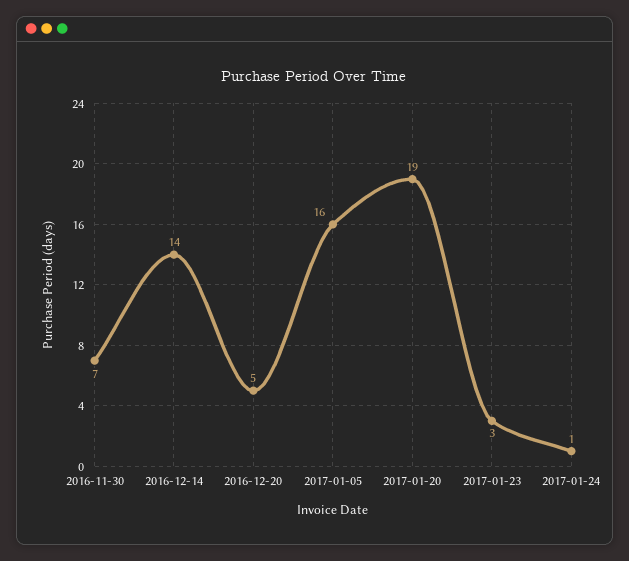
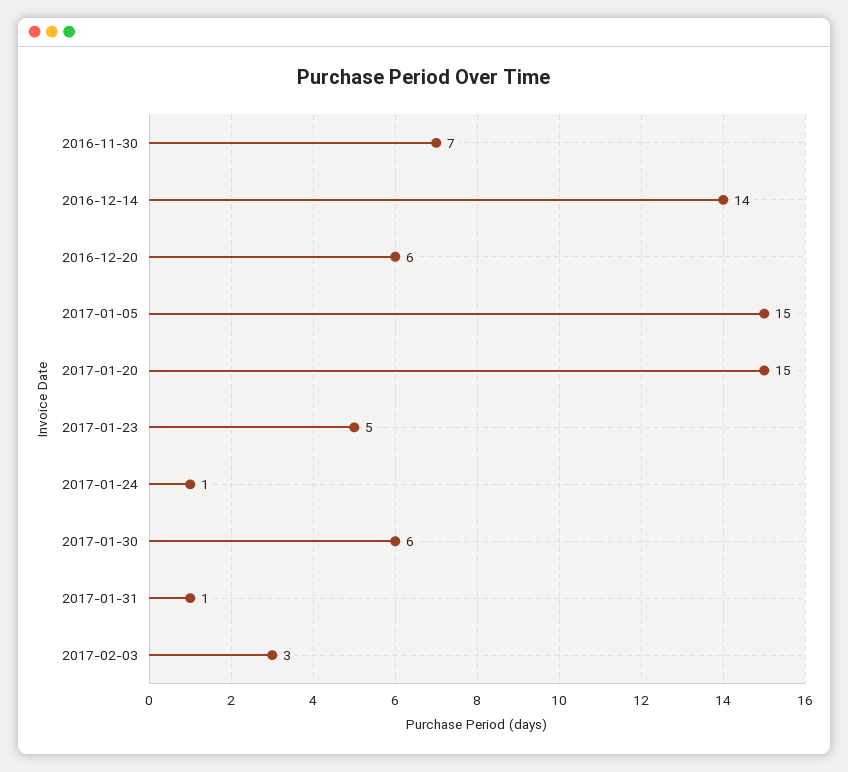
2016-12-20: 5 -> 6
2017-01-05: 16 -> 15
2017-01-20: 19 -> 15
2017-01-23: 3 -> 5
2017-01-30: none -> 6
2017-01-31: none -> 1
2017-02-03: none -> 3

